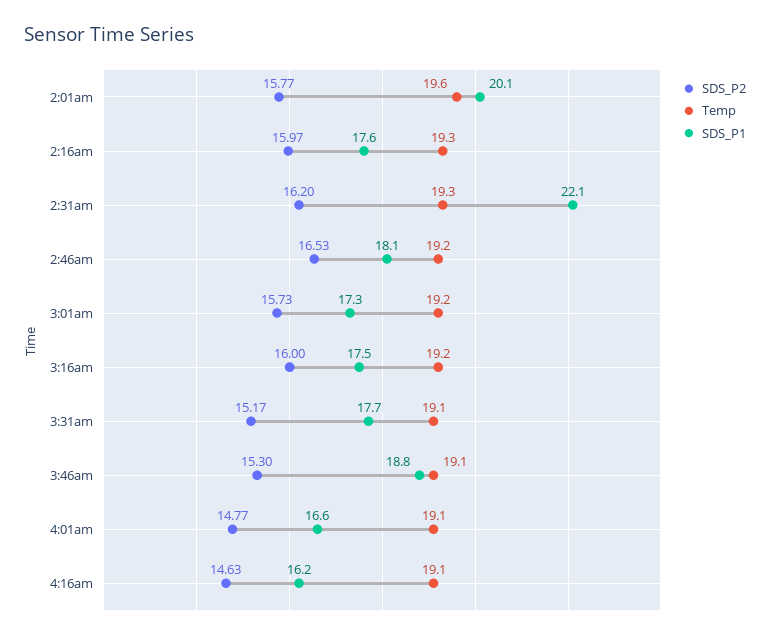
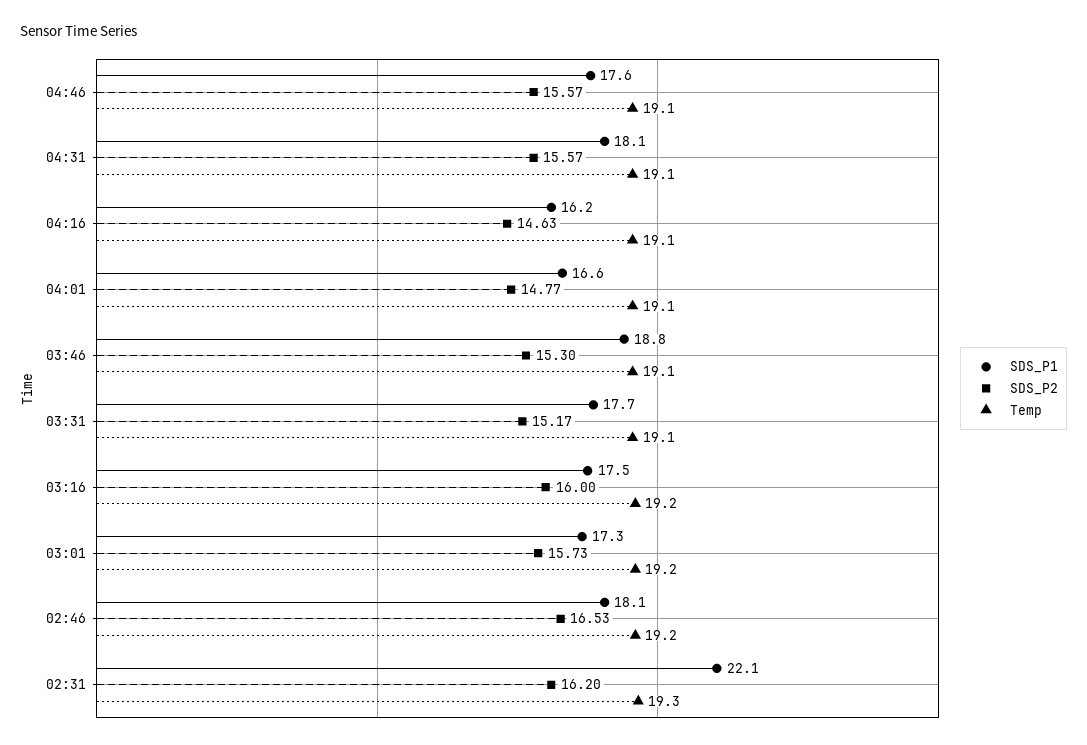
SDS_P2, 2:01am: 15.77 -> none
Temp, 2:01am: 19.6 -> none
SDS_P1, 2:01am: 20.1 -> none
SDS_P2, 2:16am: 15.97 -> none
Temp, 2:16am: 19.3 -> none
SDS_P1, 2:16am: 17.6 -> none
SDS_P1, 04:46: none -> 17.6
SDS_P2, 04:46: none -> 15.57
Temp, 04:46: none -> 19.1
SDS_P1, 04:31: none -> 18.1
SDS_P2, 04:31: none -> 15.57
Temp, 04:31: none -> 19.1

